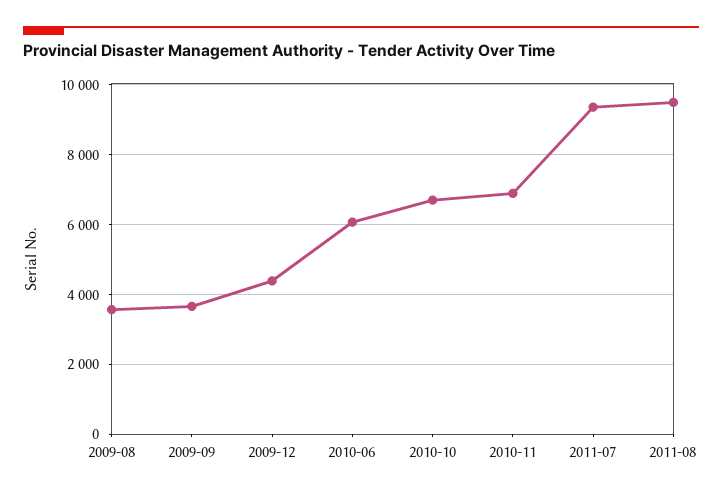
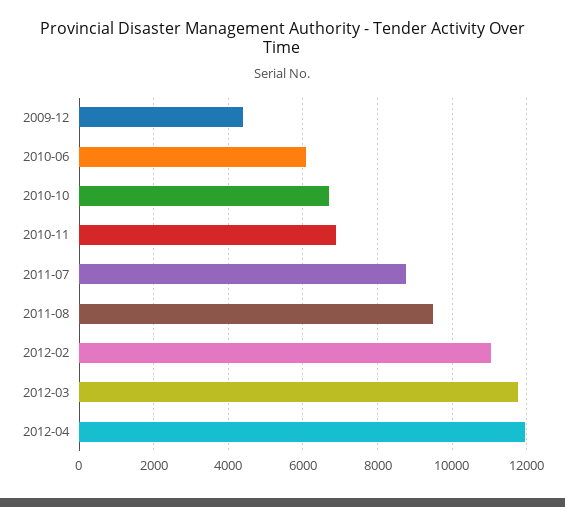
2009-08: 3600 -> none
2009-09: 3600 -> none
2011-07: 9400 -> 8800
2012-02: none -> 11000
2012-03: none -> 11800
2012-04: none -> 12000

